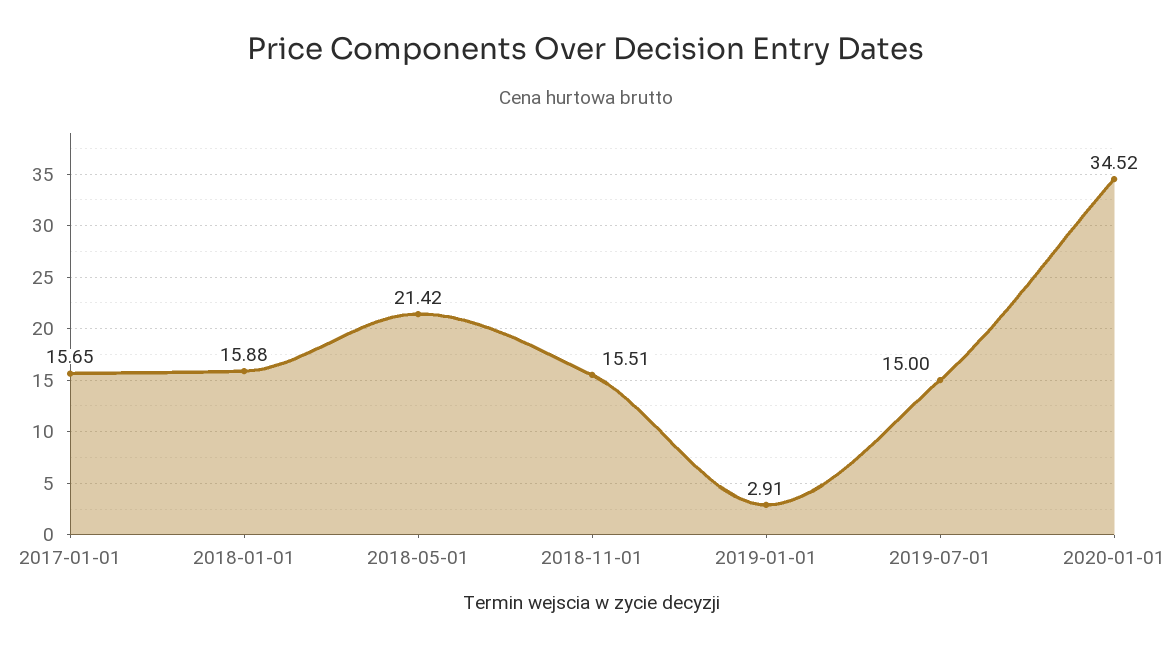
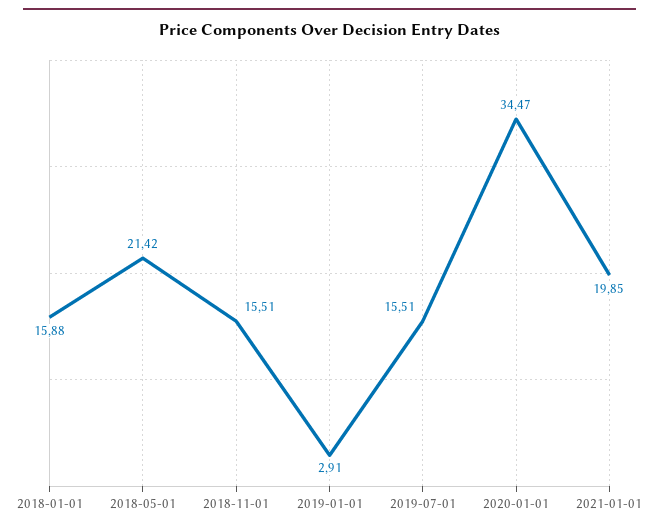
2017-01-01: 15.65 -> none
2019-07-01: 15 -> 15.51
2020-01-01: 34.52 -> 34.47
2021-01-01: none -> 19.85

